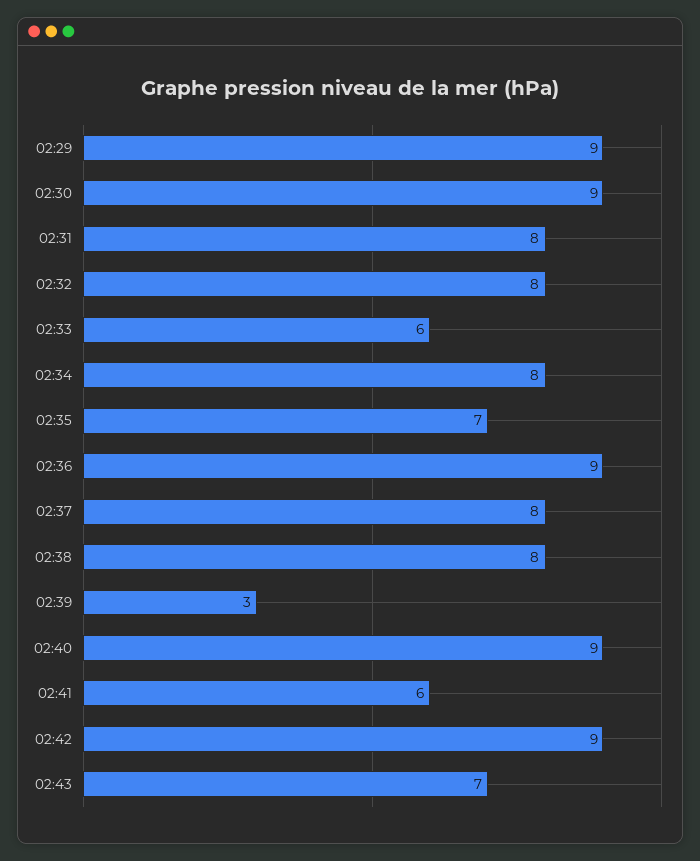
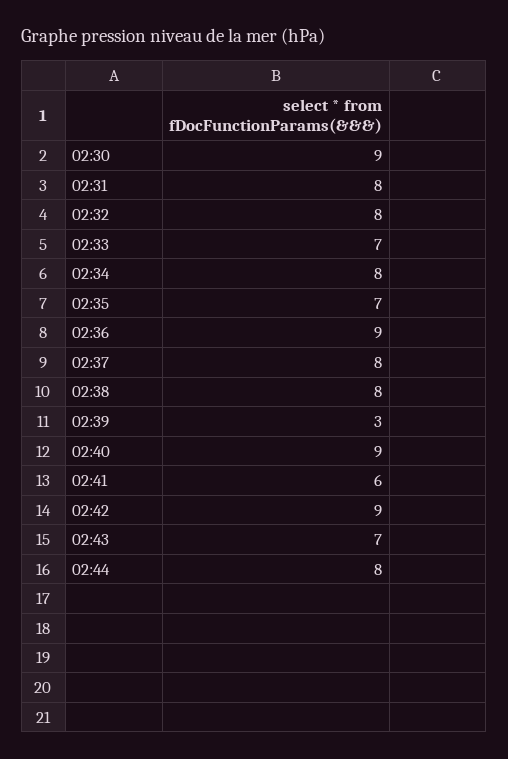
02:29: 9 -> none
02:33: 6 -> 7
02:44: none -> 8

